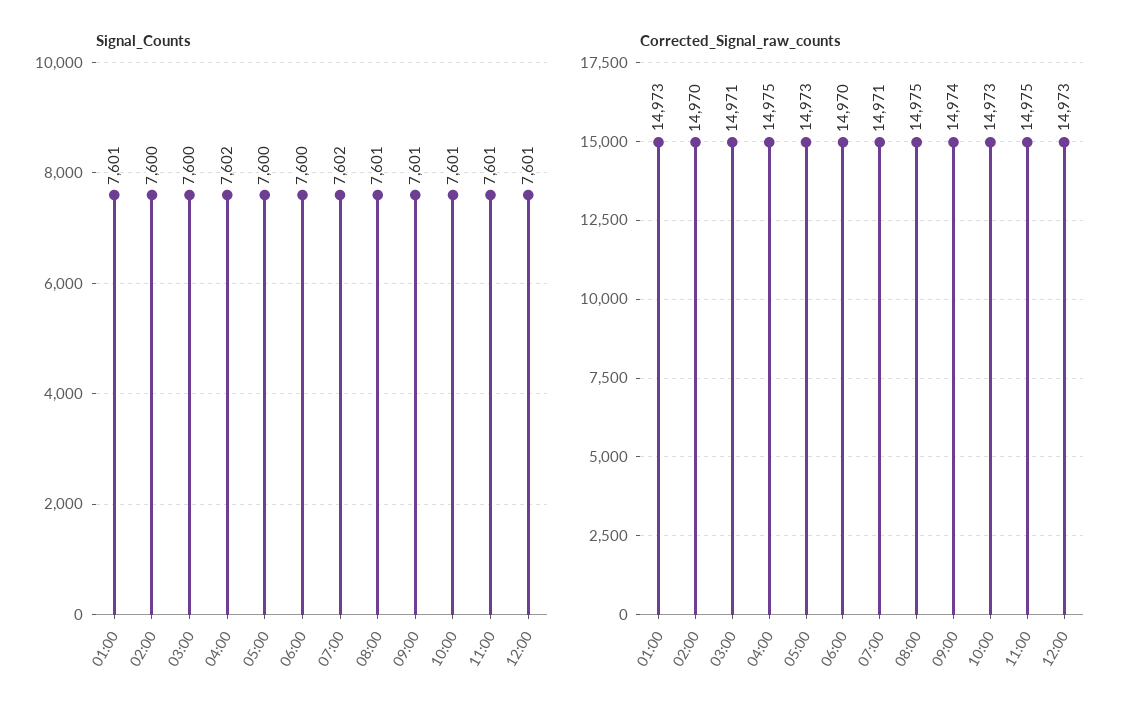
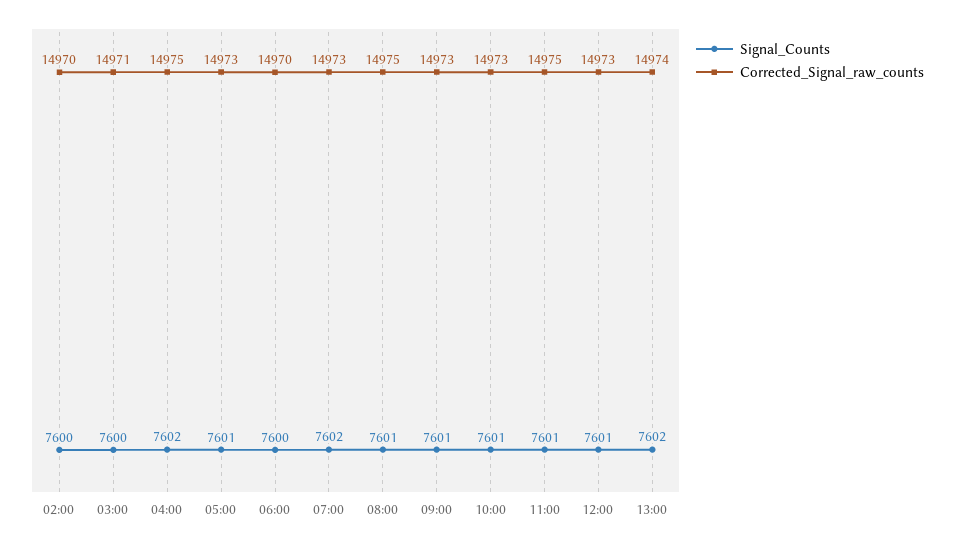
Signal_Counts, 01:00: 7601 -> none
Signal_Counts, 05:00: 7600 -> 7601
Corrected_Signal_raw_counts, 01:00: 14973 -> none
Corrected_Signal_raw_counts, 07:00: 14971 -> 14973
Corrected_Signal_raw_counts, 09:00: 14974 -> 14973
Signal_Counts, 13:00: none -> 7602
Corrected_Signal_raw_counts, 13:00: none -> 14974

